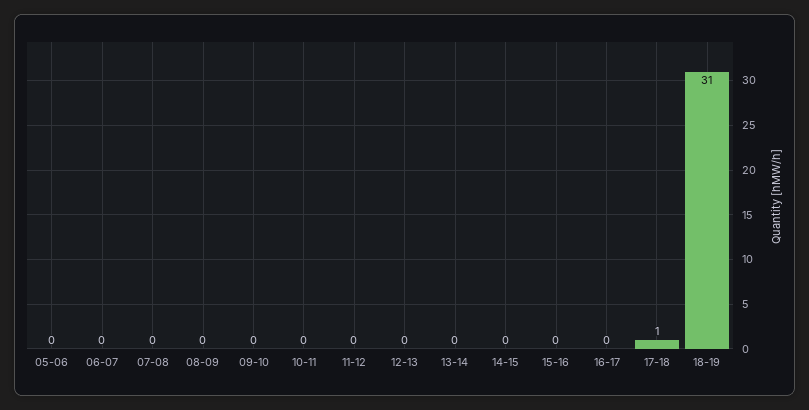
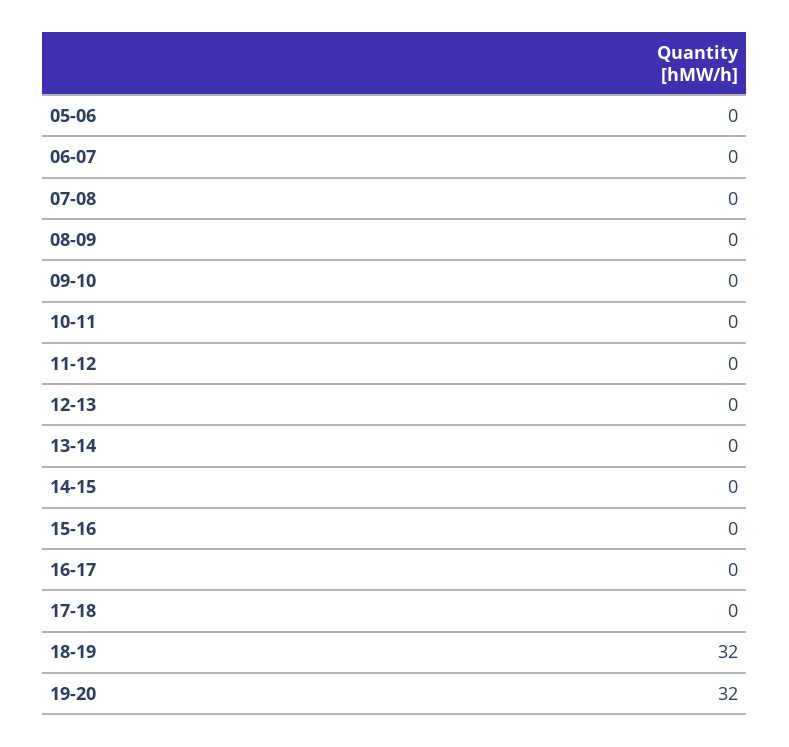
17-18: 1 -> 0
18-19: 31 -> 32
19-20: none -> 32

